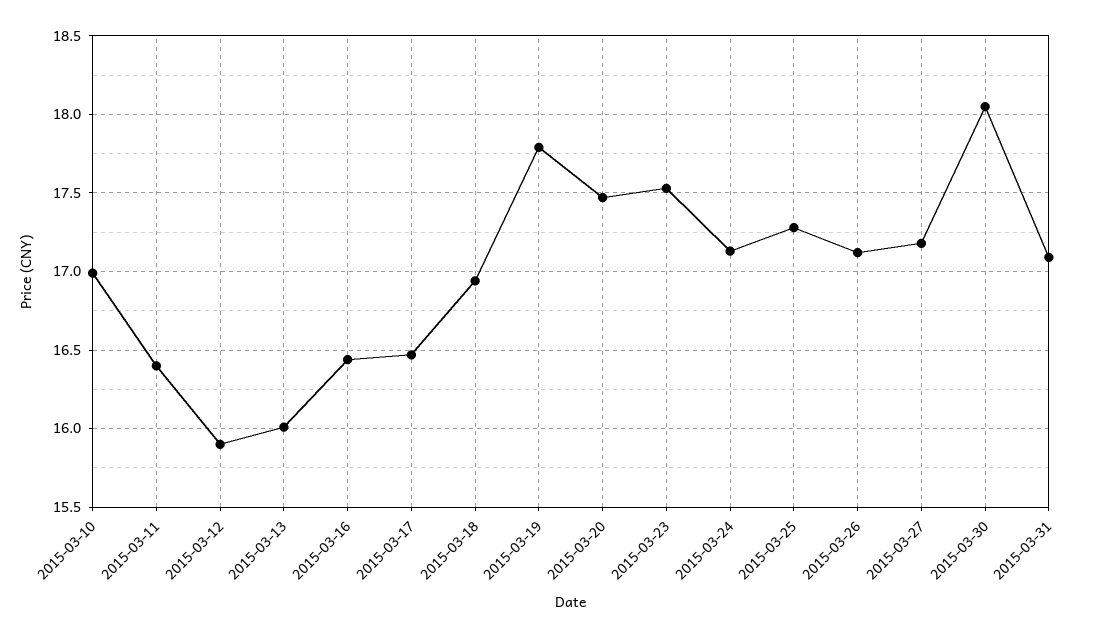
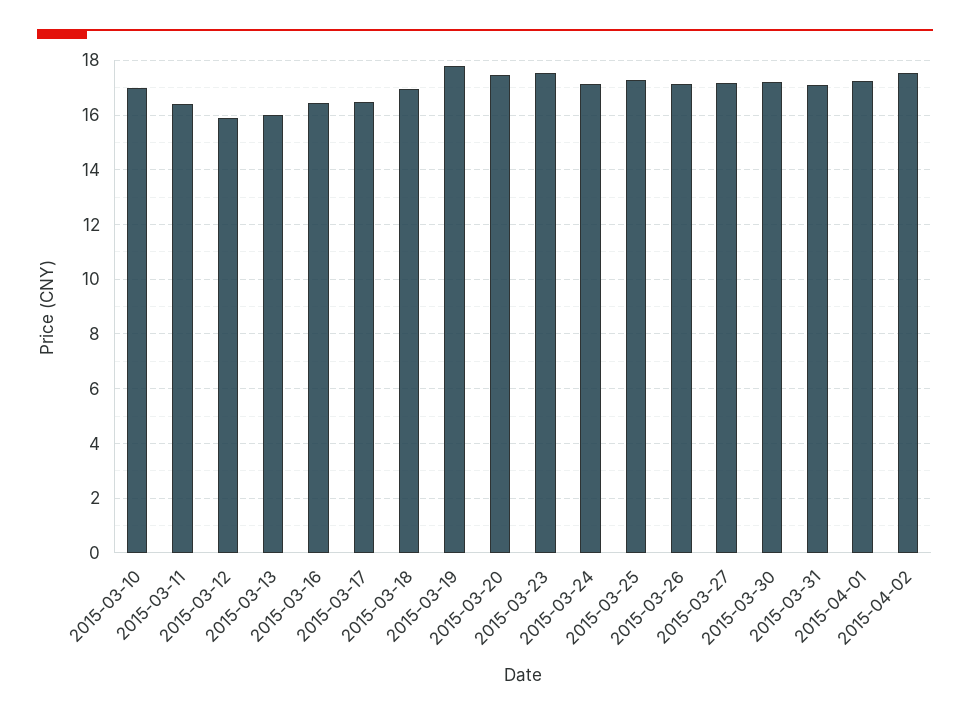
2015-03-30: 18.05 -> 17.25
2015-04-01: none -> 17.25
2015-04-02: none -> 17.5

